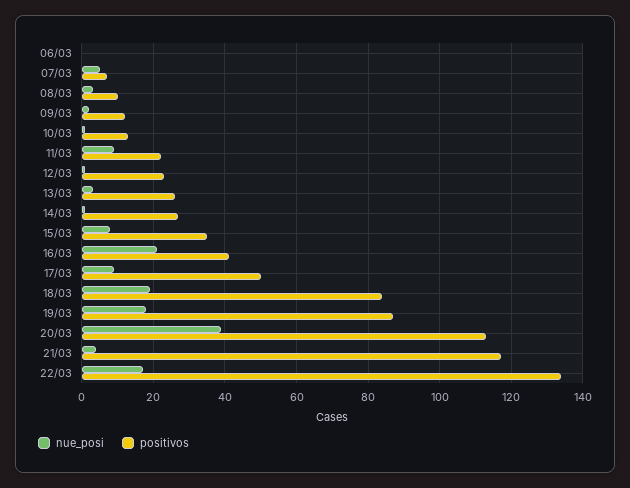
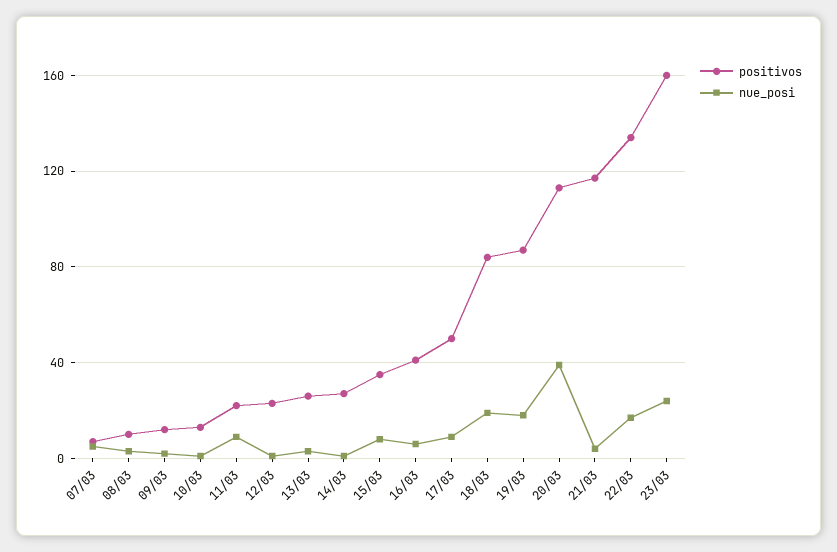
nue_posi, 06/03: 0 -> none
positivos, 06/03: 0 -> none
nue_posi, 16/03: 20 -> 5
positivos, 23/03: none -> 160
nue_posi, 23/03: none -> 25

